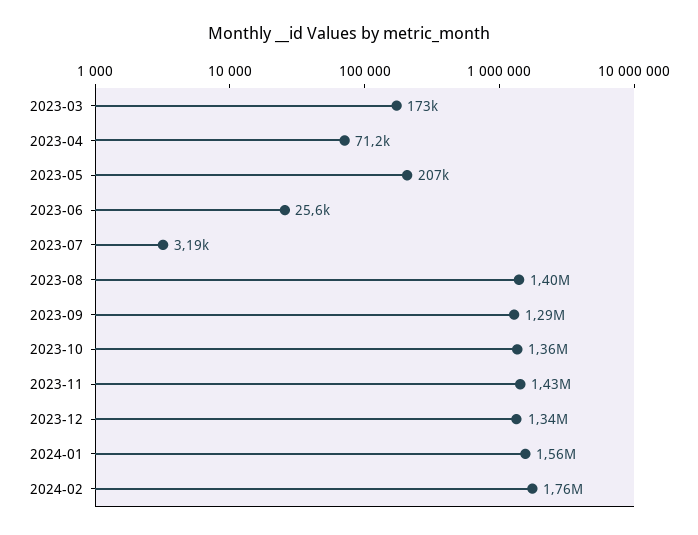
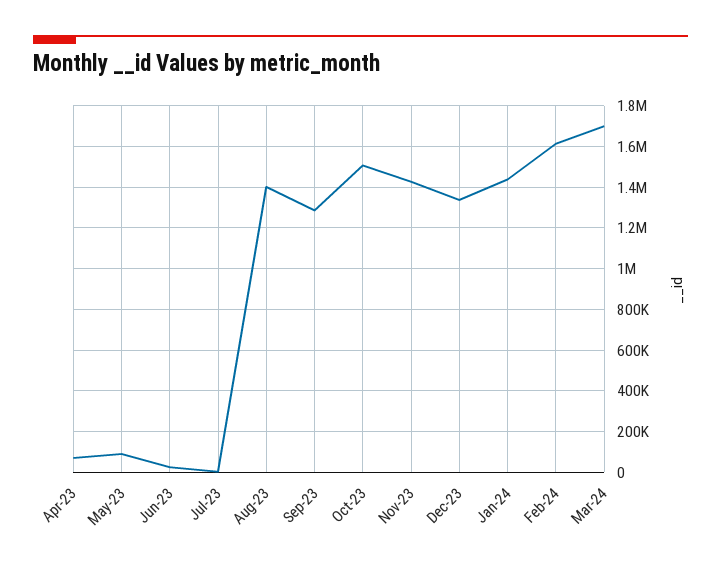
2023-03: 173000 -> none
2023-05: 207000 -> 100000
2023-10: 1360000 -> 1500000
2024-01: 1560000 -> 1450000
2024-02: 1760000 -> 1600000
Mar-24: none -> 1700000

